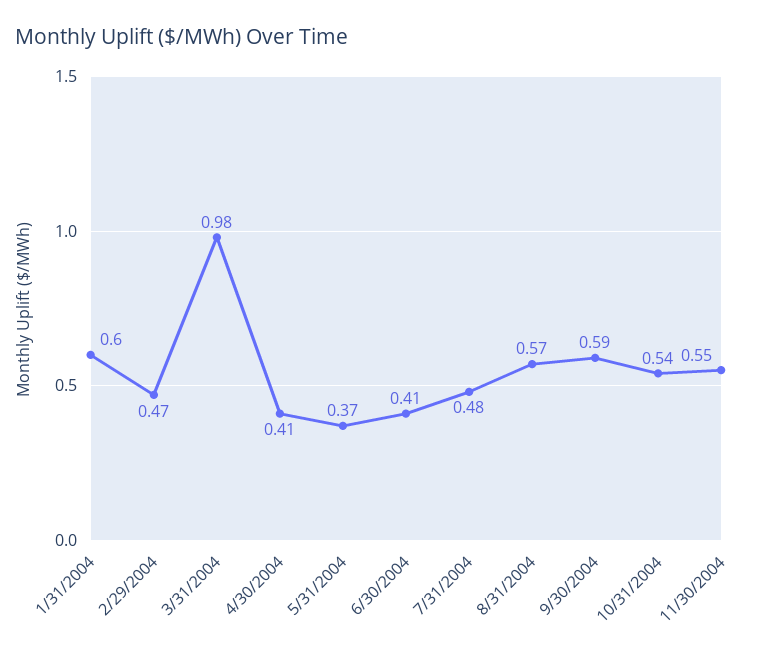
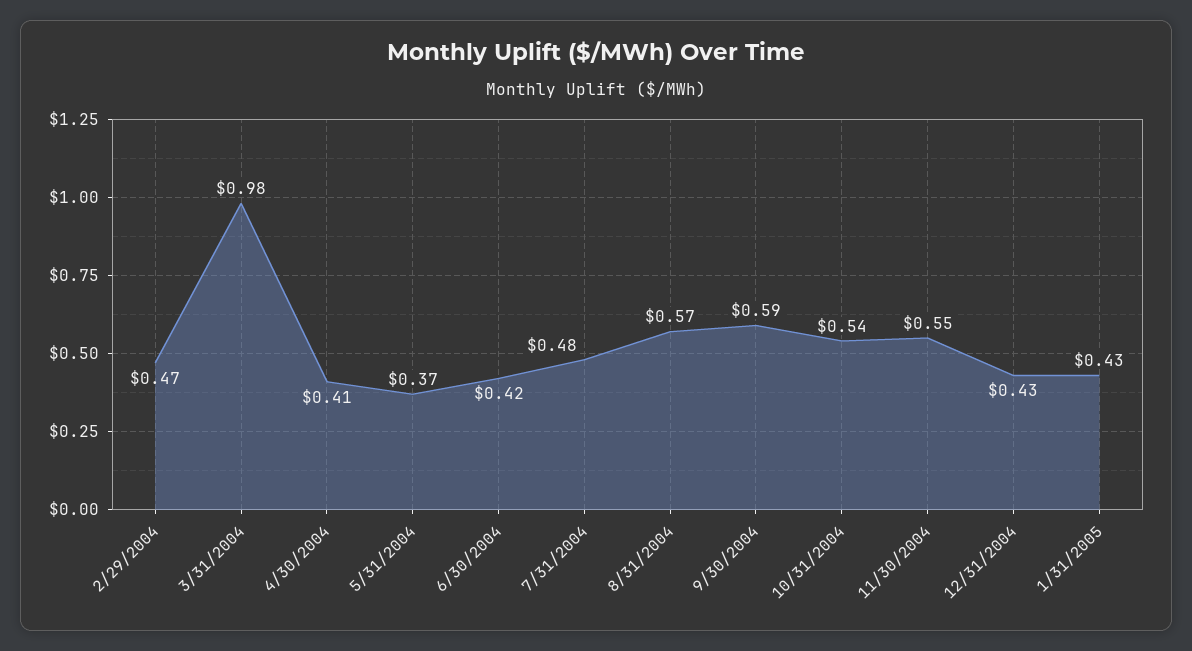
1/31/2004: 0.6 -> none
6/30/2004: 0.41 -> 0.42
12/31/2004: none -> 0.43
1/31/2005: none -> 0.43

